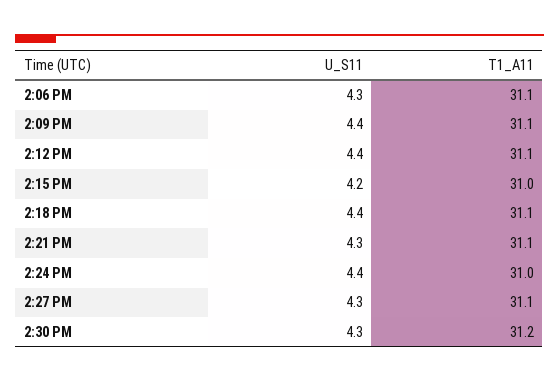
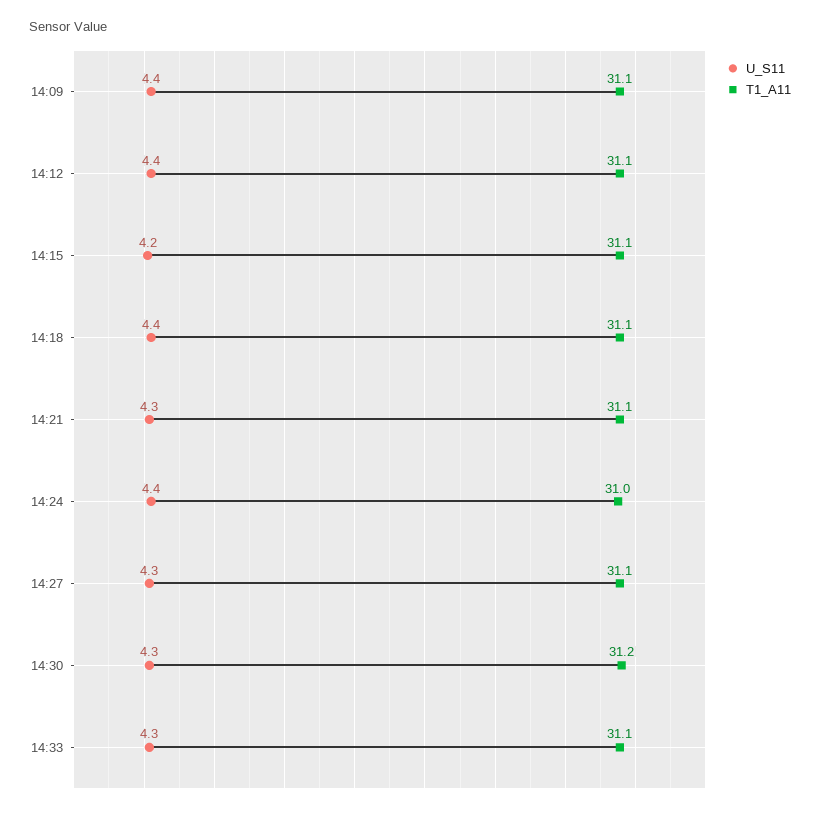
U_S11, 2:06 PM: 4.3 -> none
T1_A11, 2:06 PM: 31.1 -> none
T1_A11, 2:15 PM: 31 -> 31.1
U_S11, 14:33: none -> 4.3
T1_A11, 14:33: none -> 31.1

